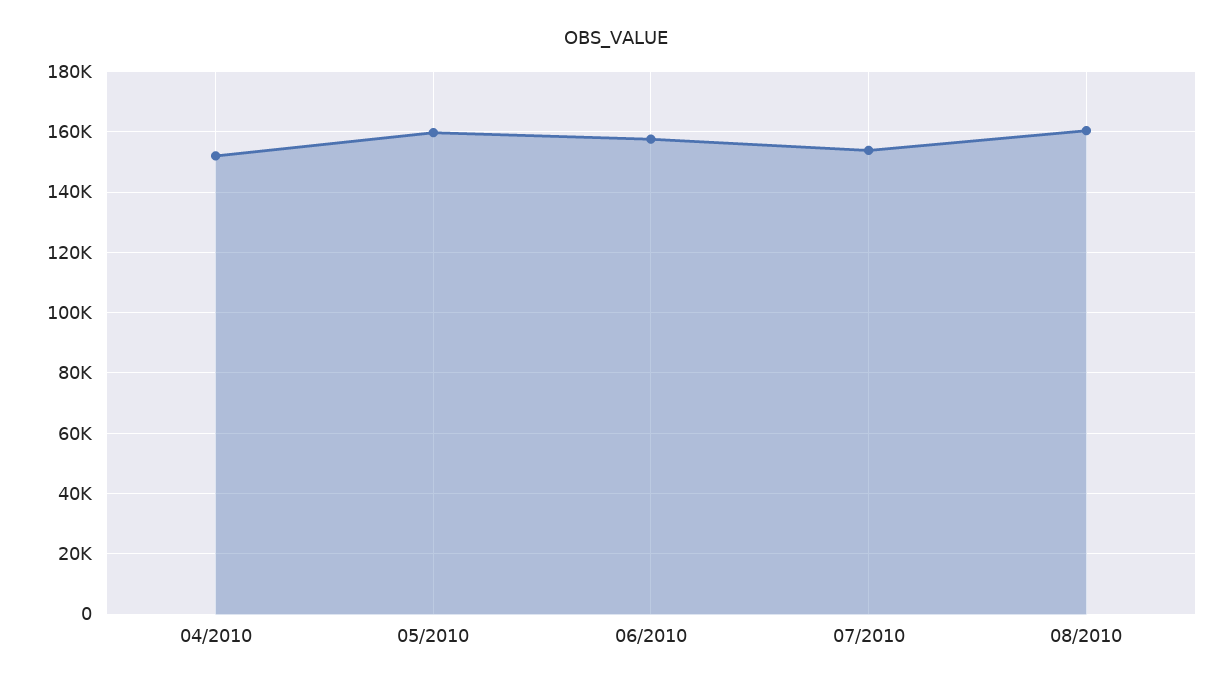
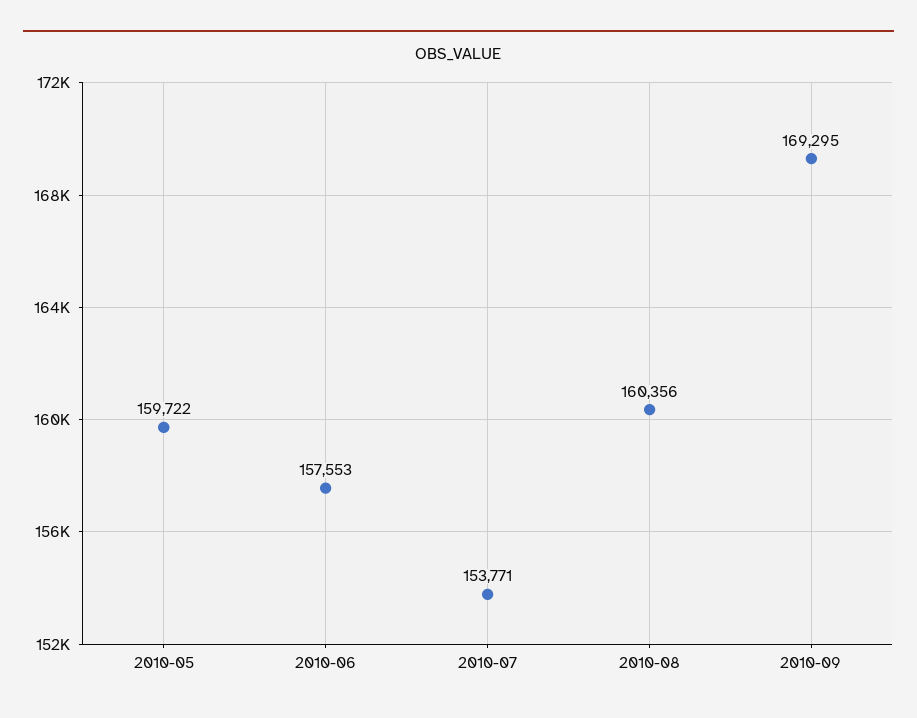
04/2010: 152000 -> none
2010-09: none -> 169295

